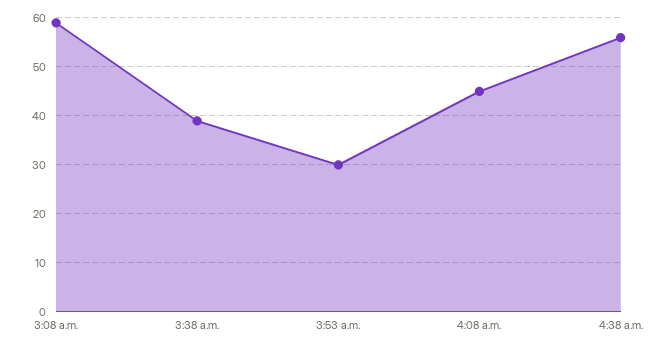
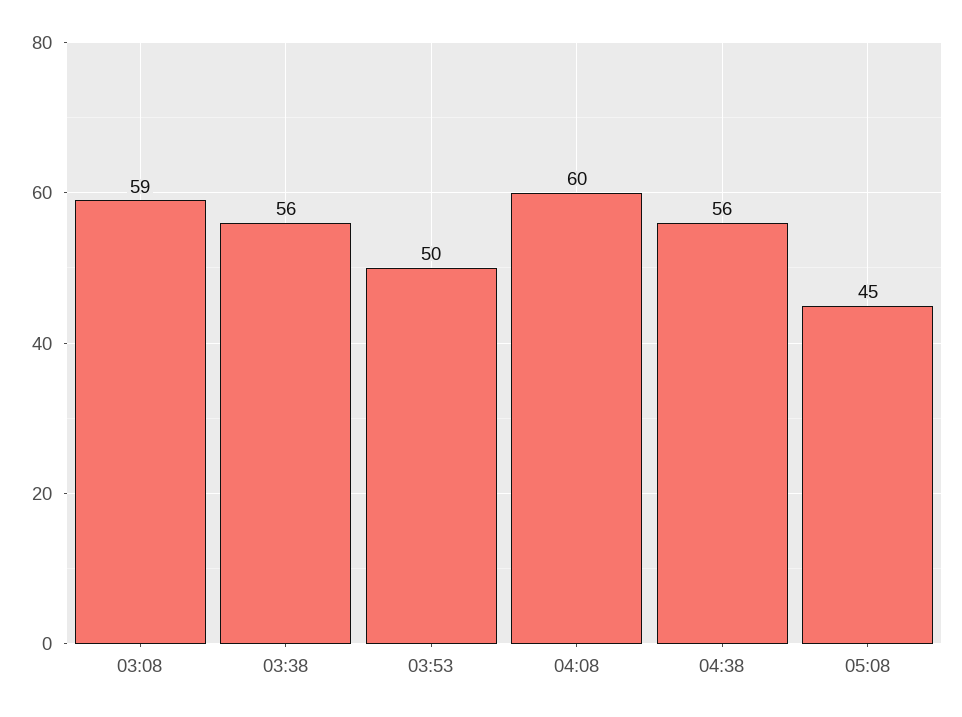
3:38 a.m.: 40 -> 56
3:53 a.m.: 30 -> 50
4:08 a.m.: 45 -> 60
05:08: none -> 45

